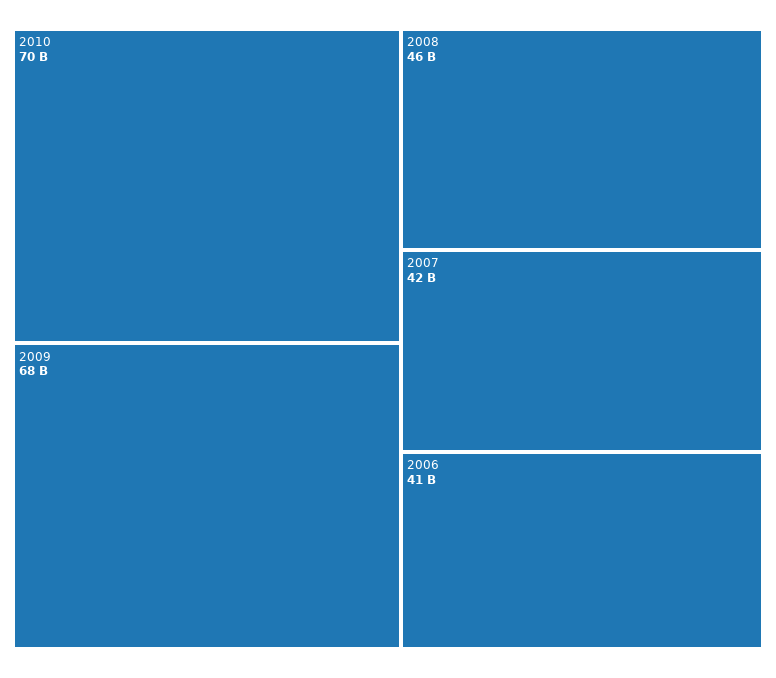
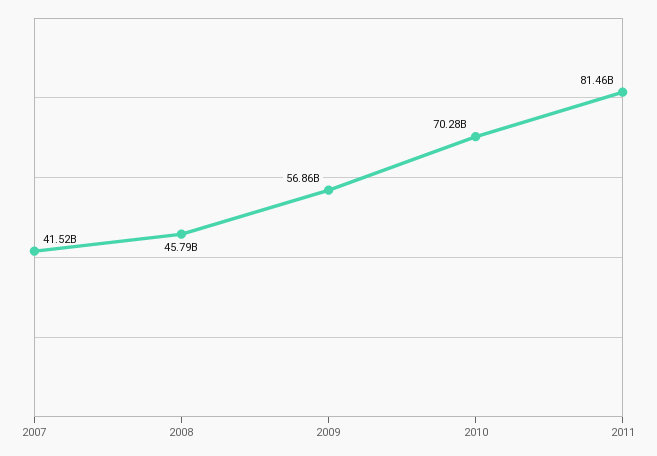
2009: 68000000000 -> 56860000000
2006: 41000000000 -> none
2011: none -> 81460000000

